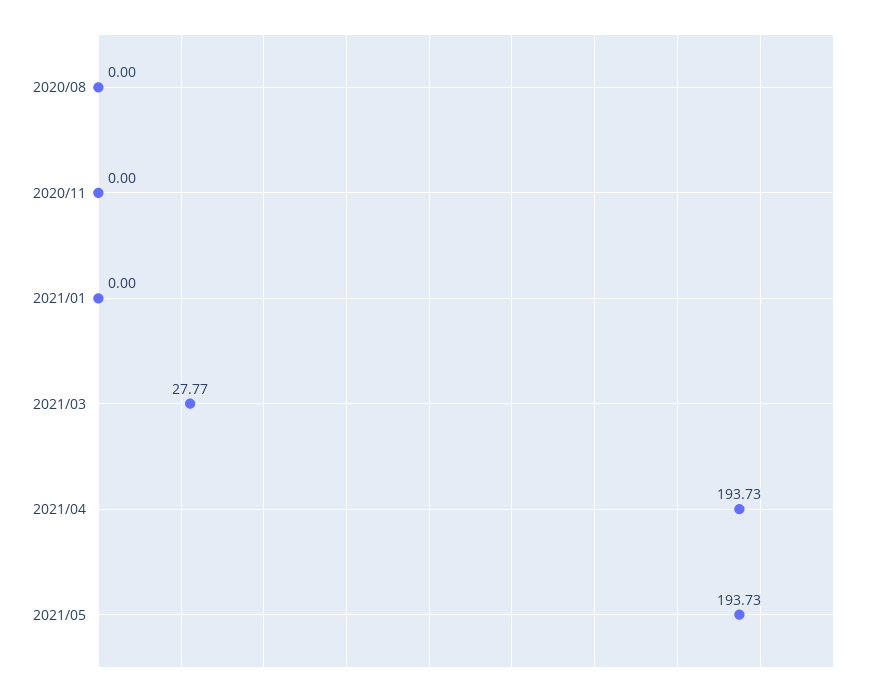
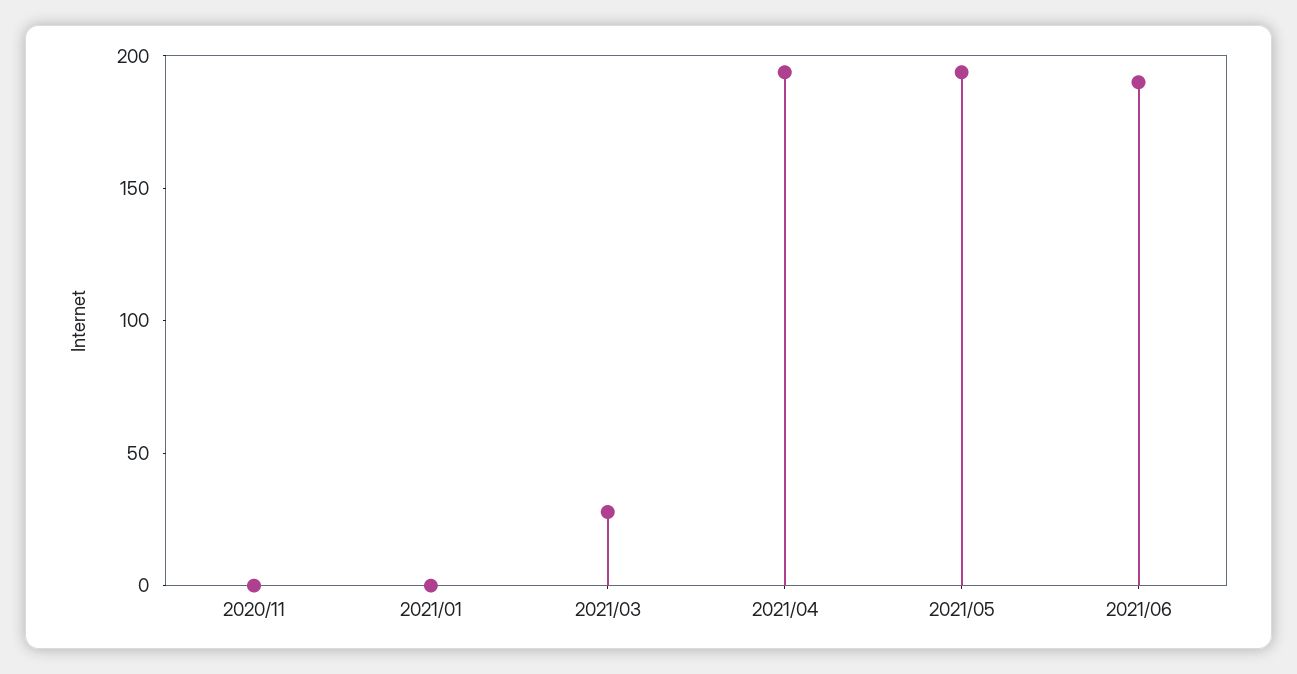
2020/08: 0 -> none
2021/06: none -> 190

